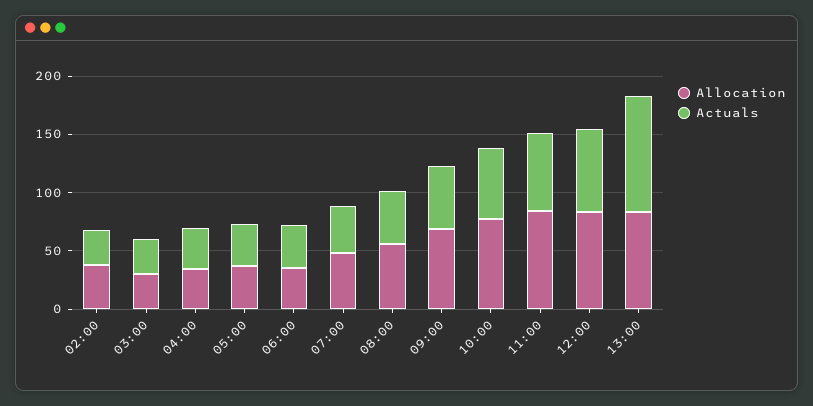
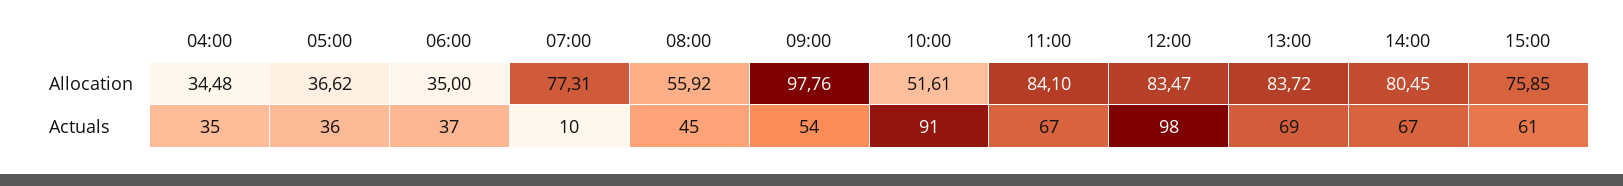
Allocation, 02:00: 40 -> none
Actuals, 02:00: 30 -> none
Allocation, 03:00: 30 -> none
Actuals, 03:00: 30 -> none
Allocation, 07:00: 50 -> 77.31
Actuals, 07:00: 40 -> 10
Allocation, 09:00: 70 -> 97.76
Allocation, 10:00: 80 -> 51.61
Actuals, 10:00: 60 -> 91
Actuals, 12:00: 70 -> 98
Actuals, 13:00: 100 -> 69
Allocation, 14:00: none -> 80.45
Allocation, 15:00: none -> 75.85
Actuals, 14:00: none -> 67
Actuals, 15:00: none -> 61

